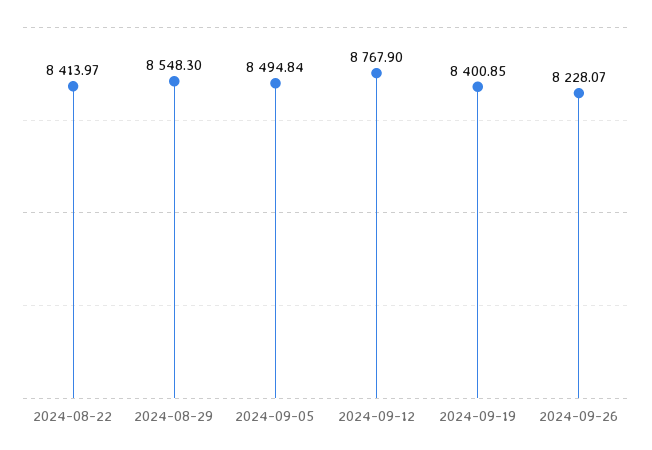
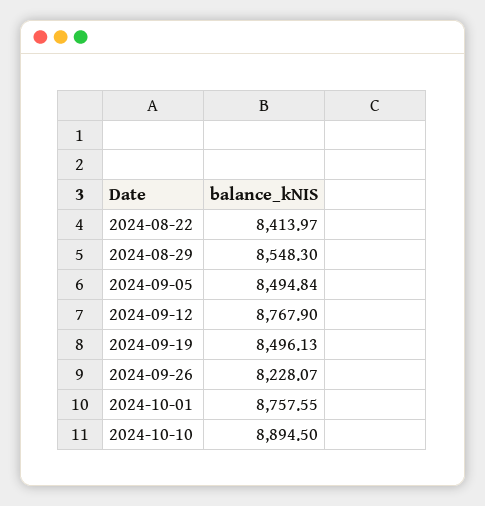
2024-09-19: 8400.85 -> 8496.13
2024-10-01: none -> 8757.55
2024-10-10: none -> 8894.5

